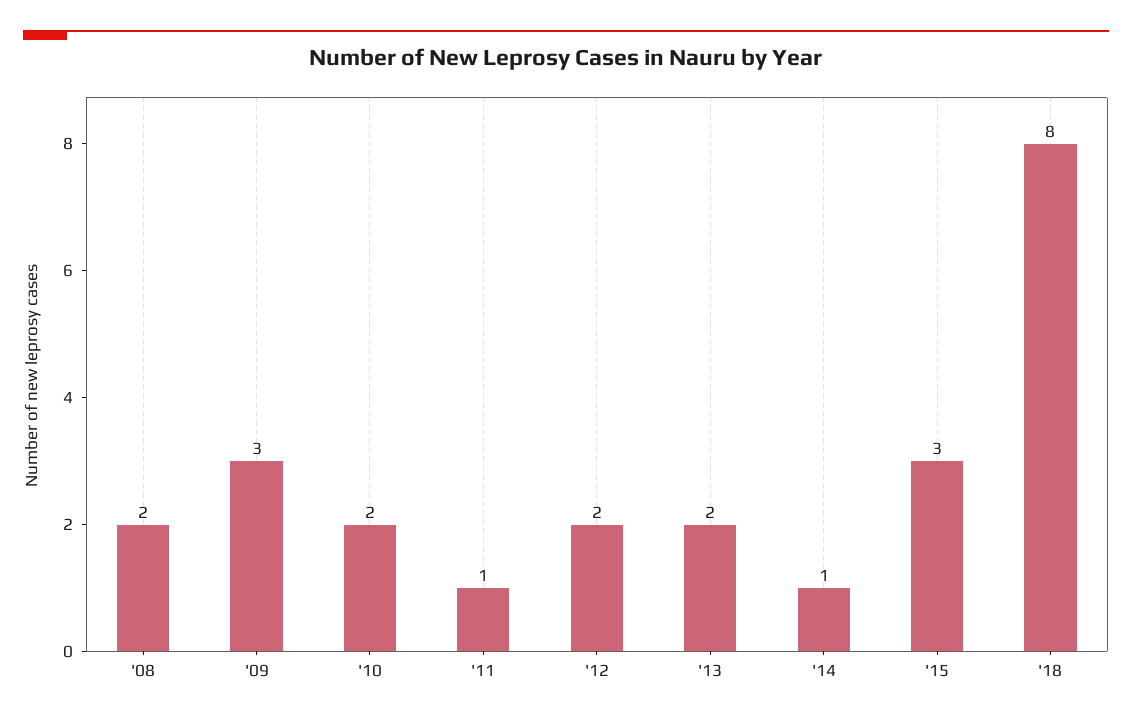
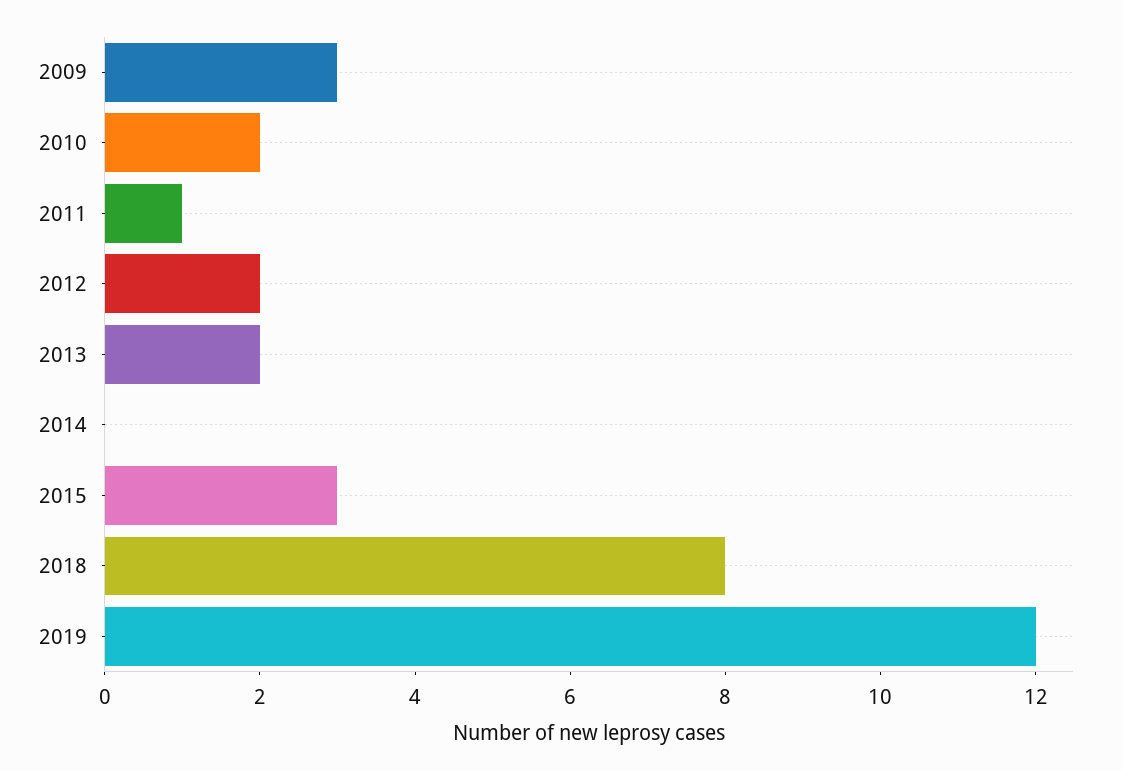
'08: 2 -> none
'14: 1 -> 0
2019: none -> 12

